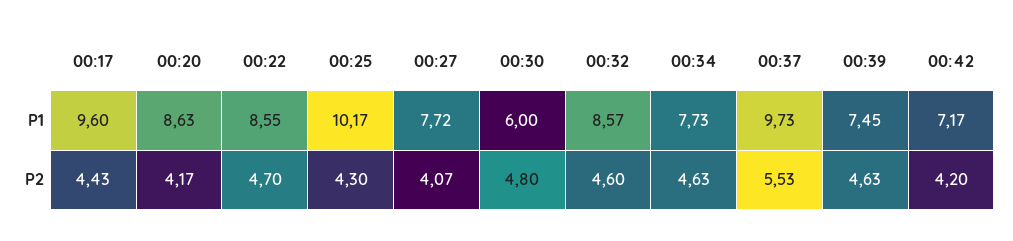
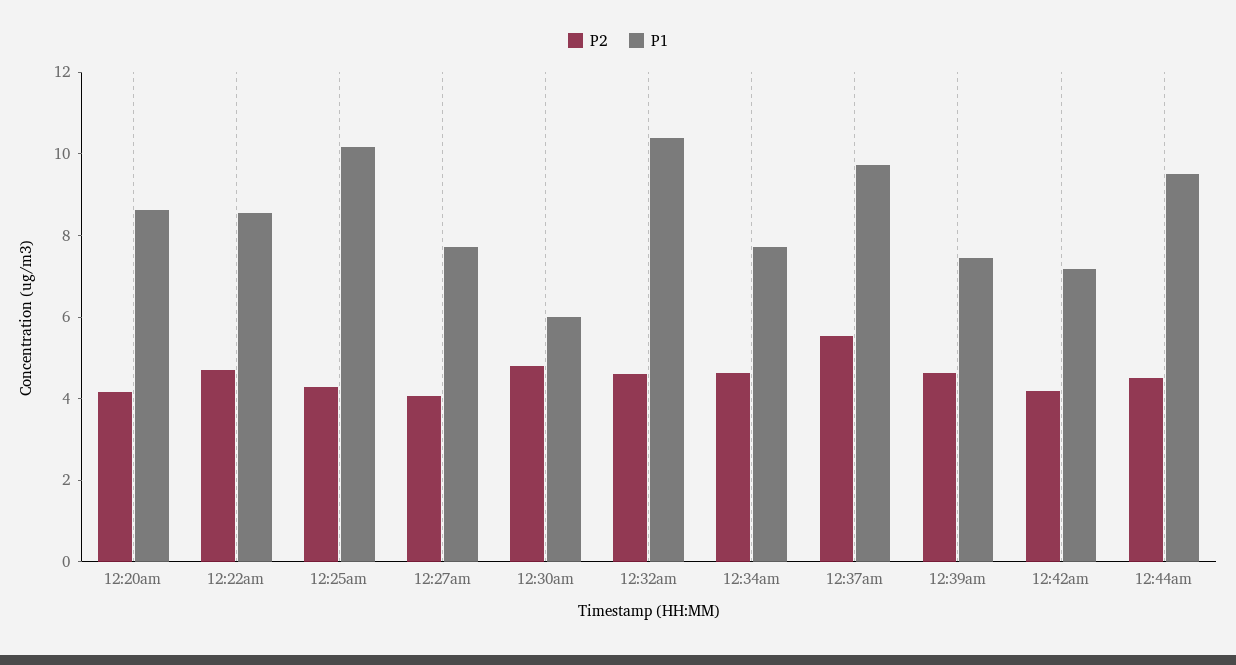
P1, 00:17: 9.6 -> none
P1, 00:32: 8.57 -> 10.5
P2, 00:17: 4.43 -> none
P2, 12:44am: none -> 4.5
P1, 12:44am: none -> 9.5

